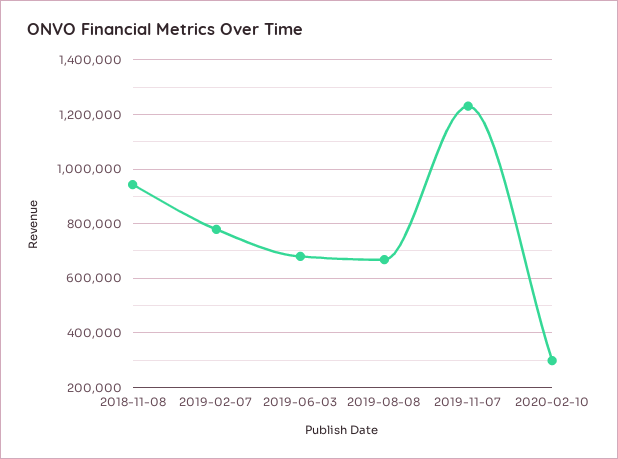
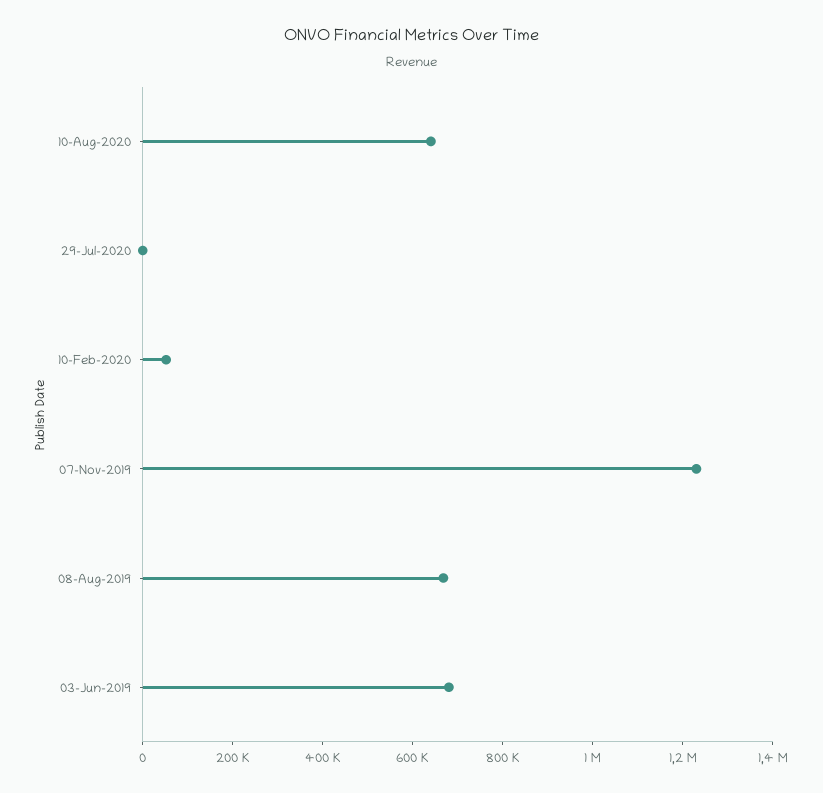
2018-11-08: 950000 -> none
2019-02-07: 775000 -> none
2020-02-10: 300000 -> 50000
10-Aug-2020: none -> 650000
29-Jul-2020: none -> 0

